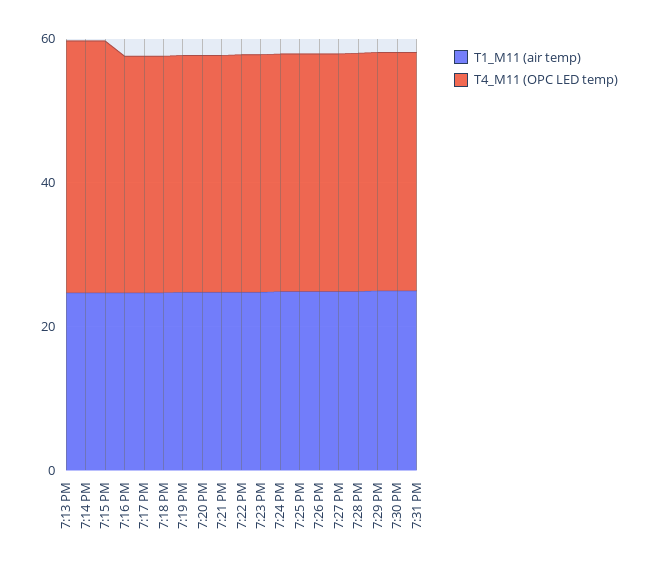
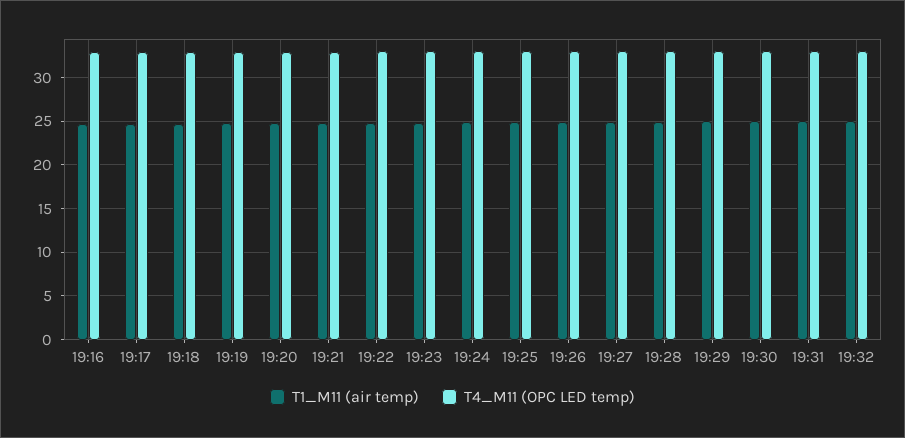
T1_M11 (air temp), 7:13 PM: 25 -> none
T4_M11 (OPC LED temp), 7:13 PM: 35 -> none
T1_M11 (air temp), 7:14 PM: 25 -> none
T4_M11 (OPC LED temp), 7:14 PM: 35 -> none
T1_M11 (air temp), 7:15 PM: 25 -> none
T4_M11 (OPC LED temp), 7:15 PM: 35 -> none
T1_M11 (air temp), 19:32: none -> 25
T4_M11 (OPC LED temp), 19:32: none -> 33

